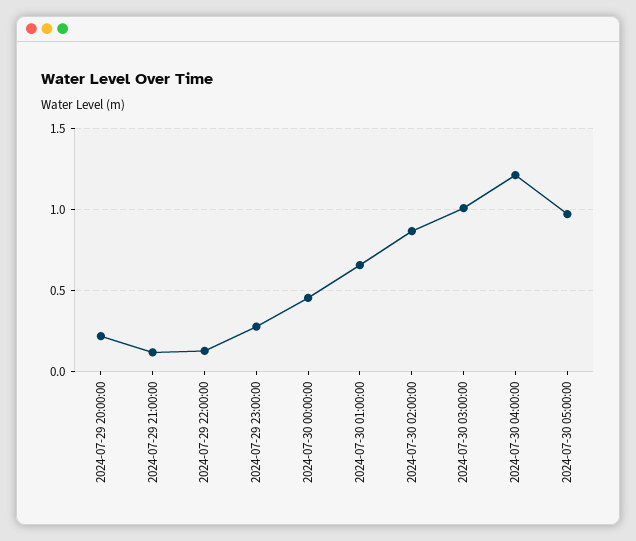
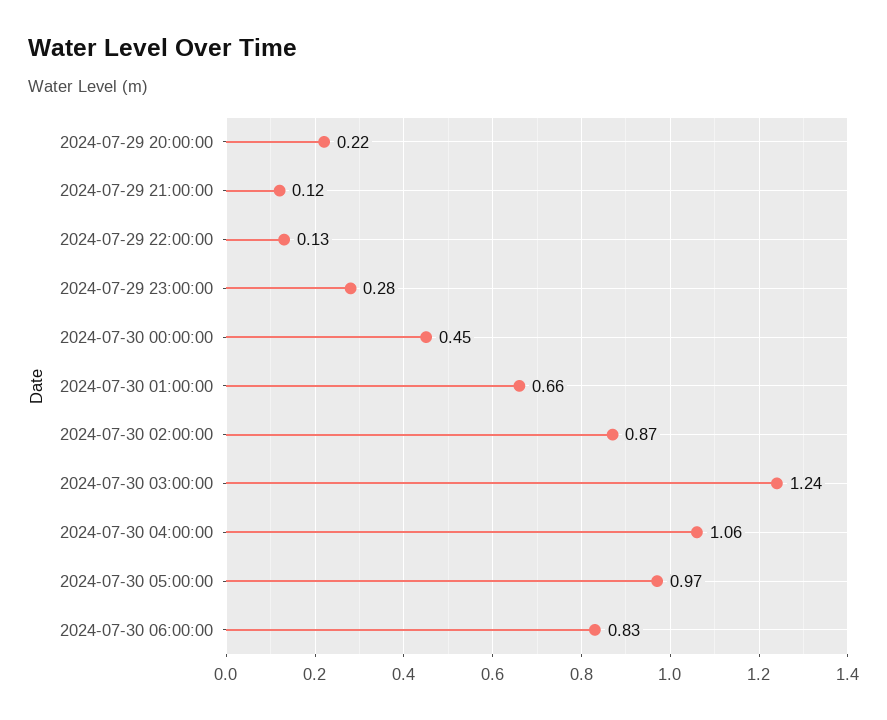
2024-07-30 03:00:00: 1 -> 1.24
2024-07-30 04:00:00: 1.2 -> 1.06
2024-07-30 06:00:00: none -> 0.83

